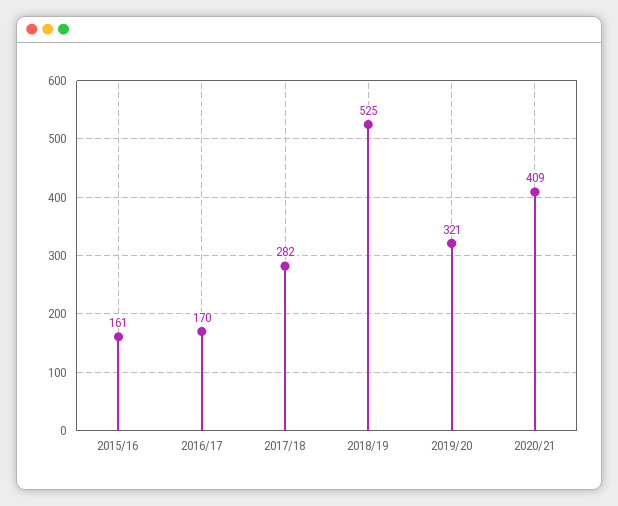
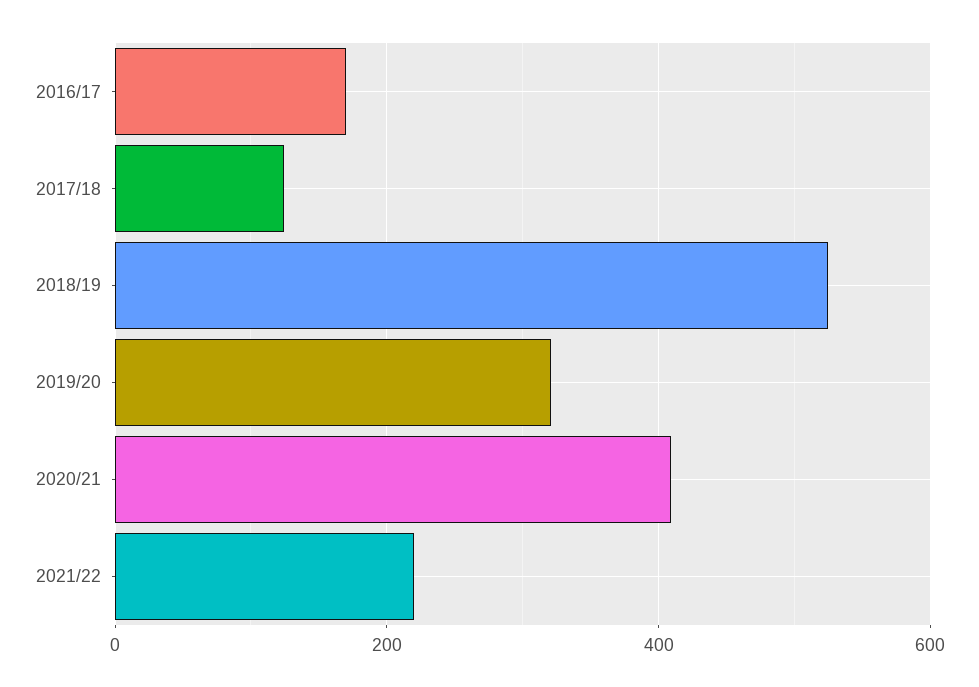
2015/16: 161 -> none
2017/18: 282 -> 120
2021/22: none -> 220

